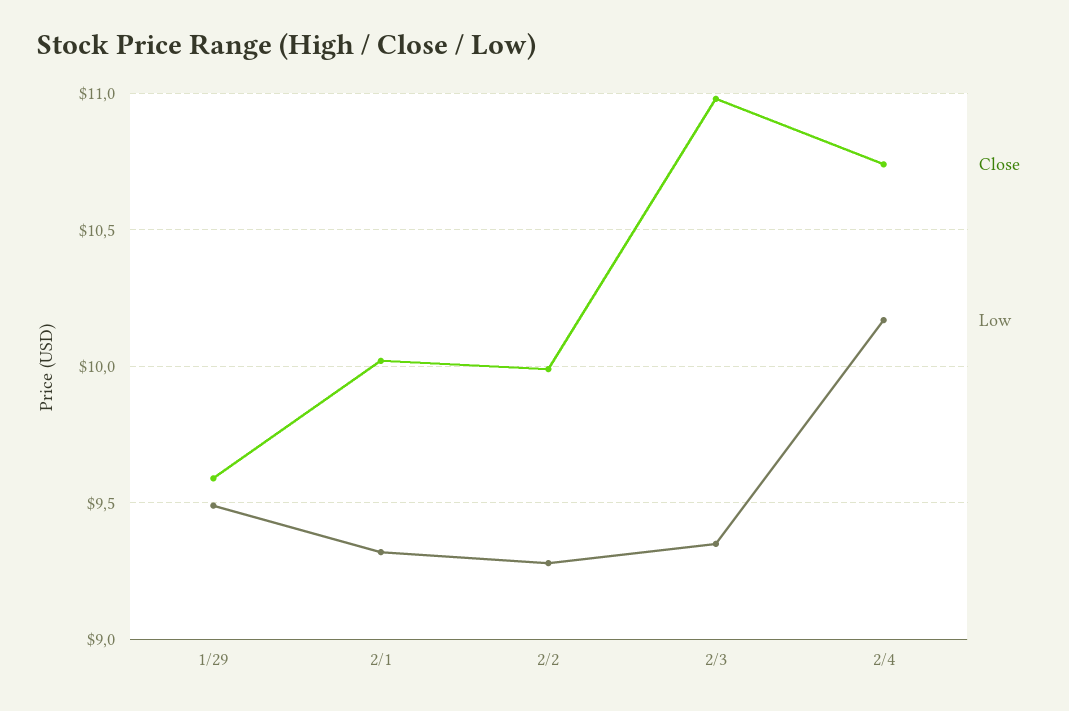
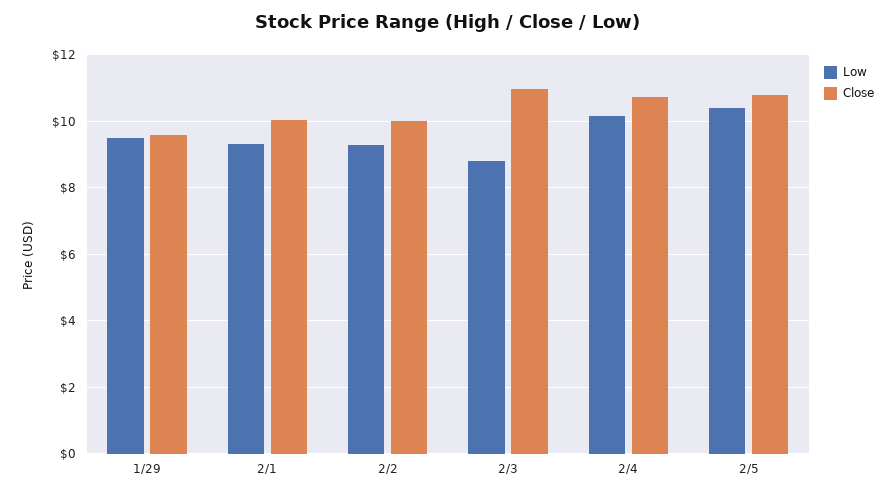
Low, 2/3: 9.35 -> 8.8
Low, 2/5: none -> 10.4
Close, 2/5: none -> 10.8

